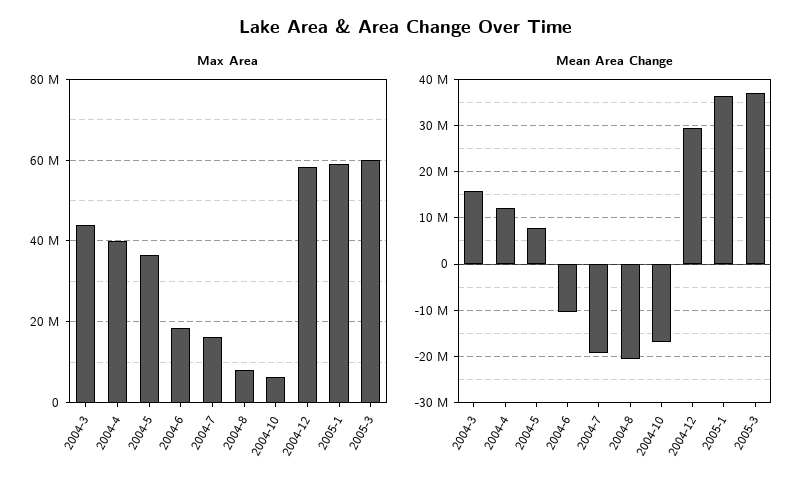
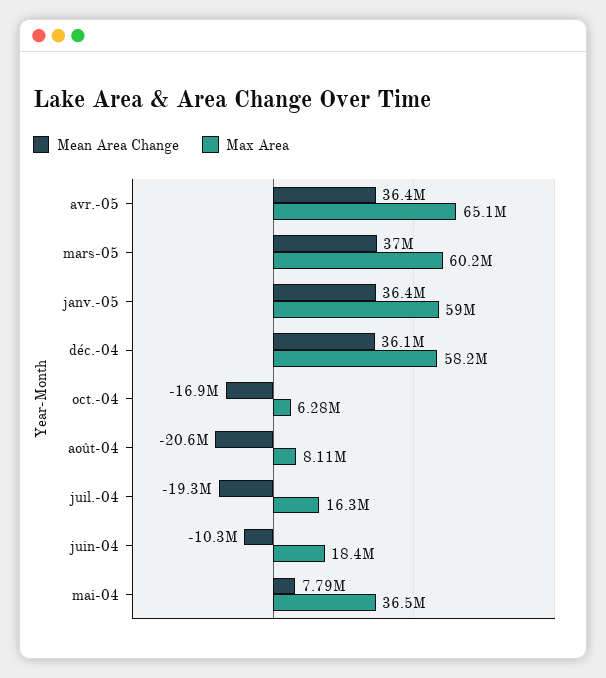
Max Area, 2004-3: 44000000 -> none
Max Area, 2004-4: 40000000 -> none
Mean Area Change, 2004-3: 16000000 -> none
Mean Area Change, 2004-4: 12000000 -> none
Mean Area Change, 2004-12: 30000000 -> 36100000
Mean Area Change, avr.-05: none -> 36400000
Max Area, avr.-05: none -> 65100000

